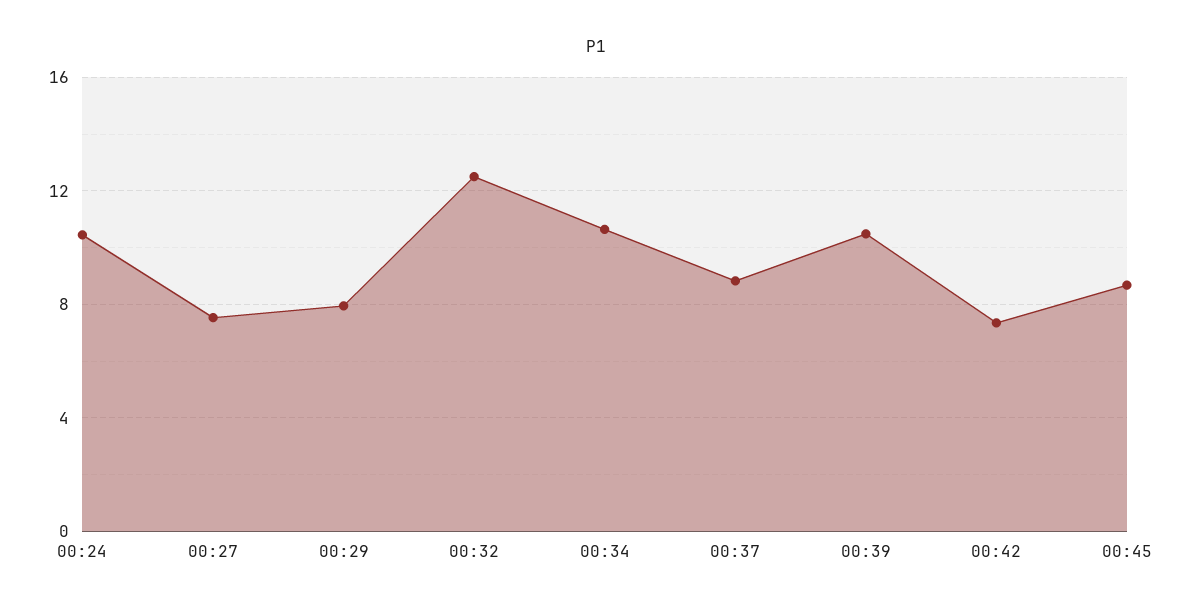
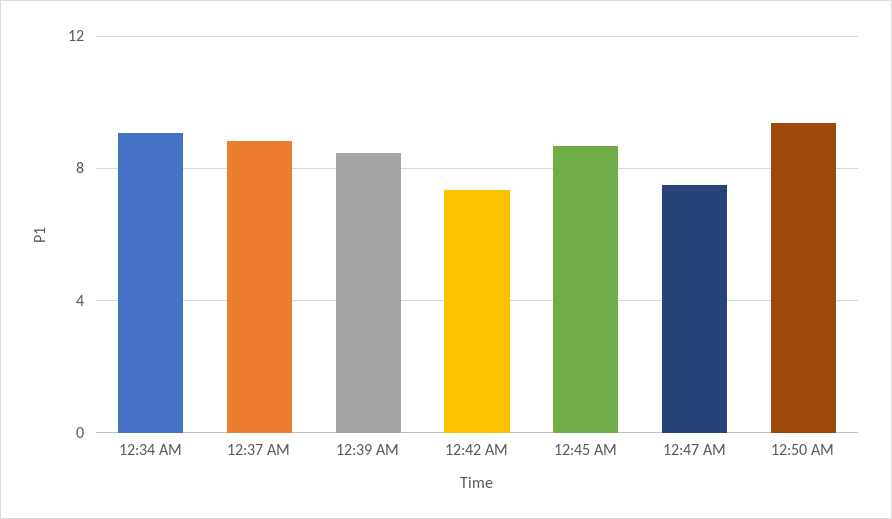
00:24: 10.5 -> none
00:27: 7.5 -> none
00:29: 8 -> none
00:32: 12.5 -> none
00:34: 10.5 -> 9
00:39: 10.5 -> 8.5
12:47 AM: none -> 7.5
12:50 AM: none -> 9.5

